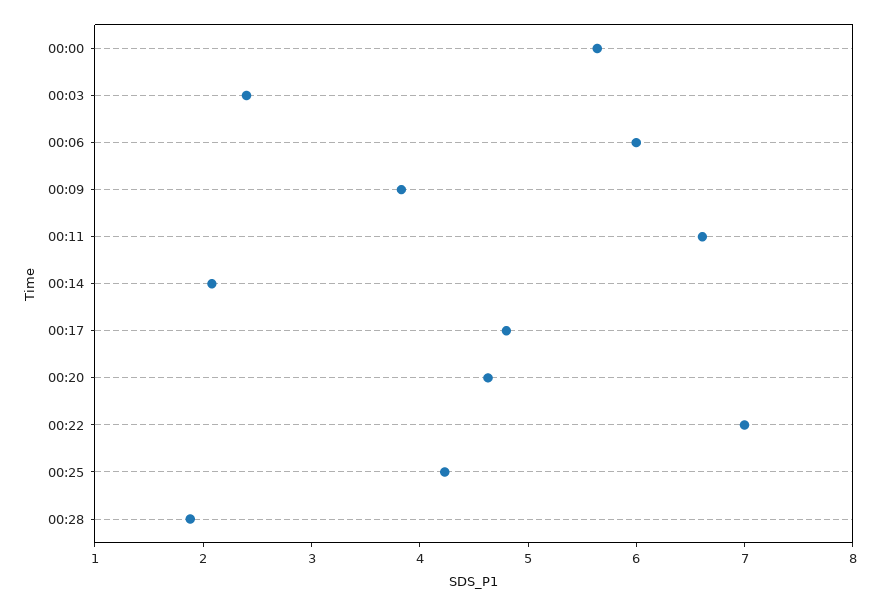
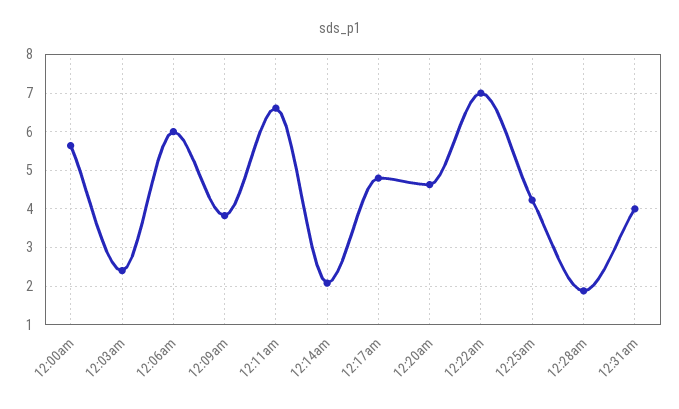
12:31am: none -> 4

